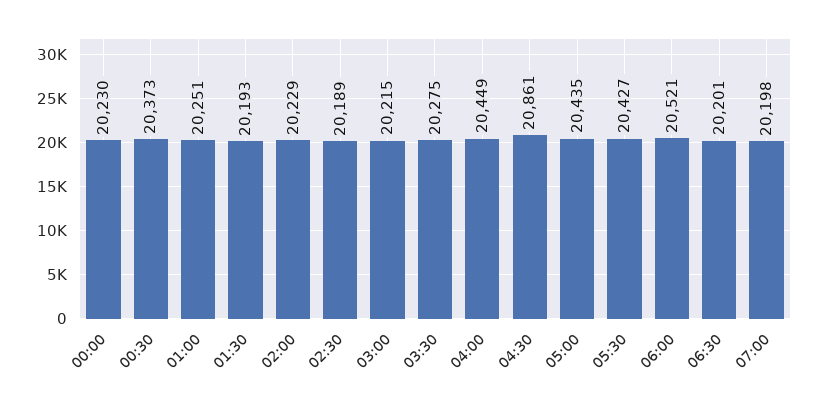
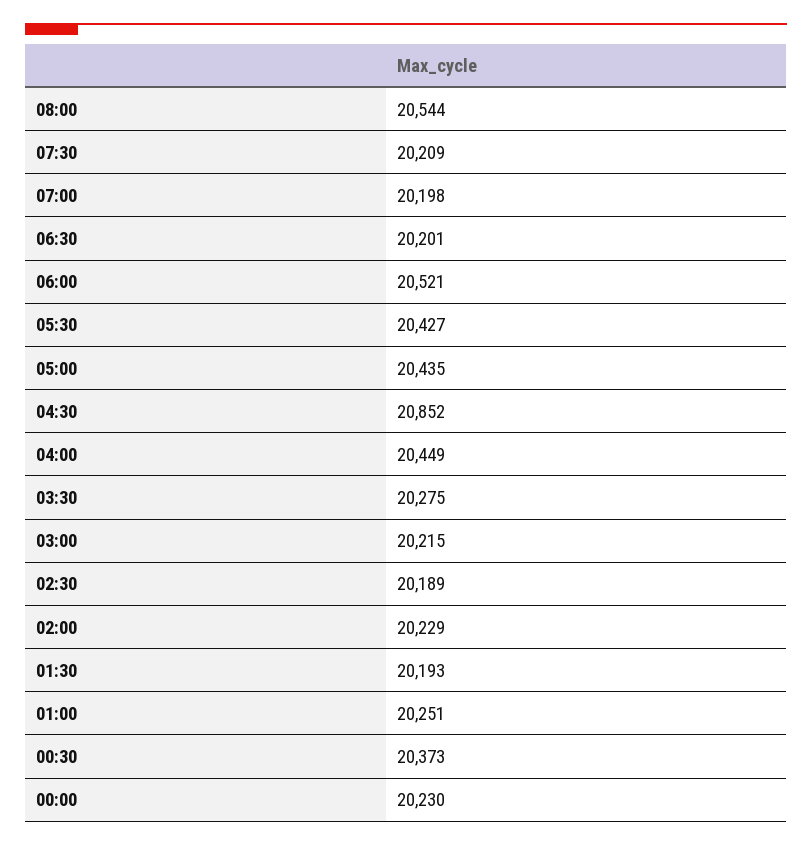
04:30: 20861 -> 20852
08:00: none -> 20544
07:30: none -> 20209

